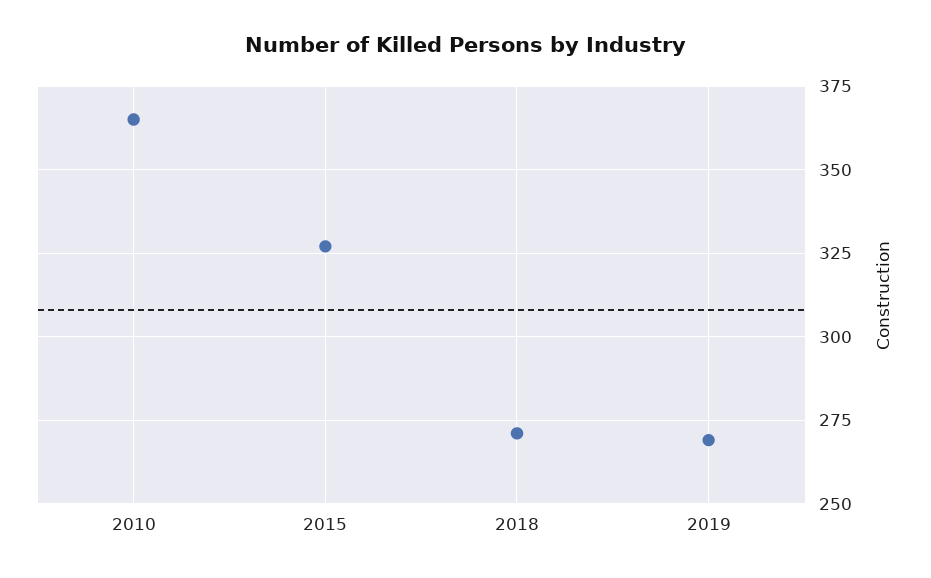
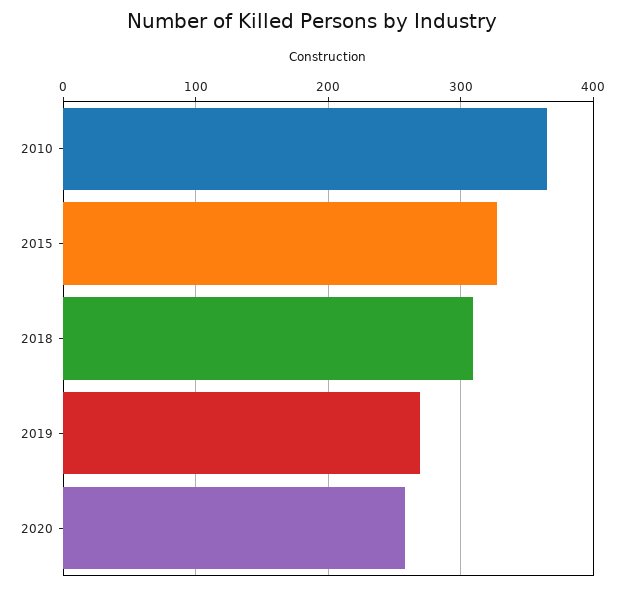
2018: 270 -> 310
2020: none -> 260

